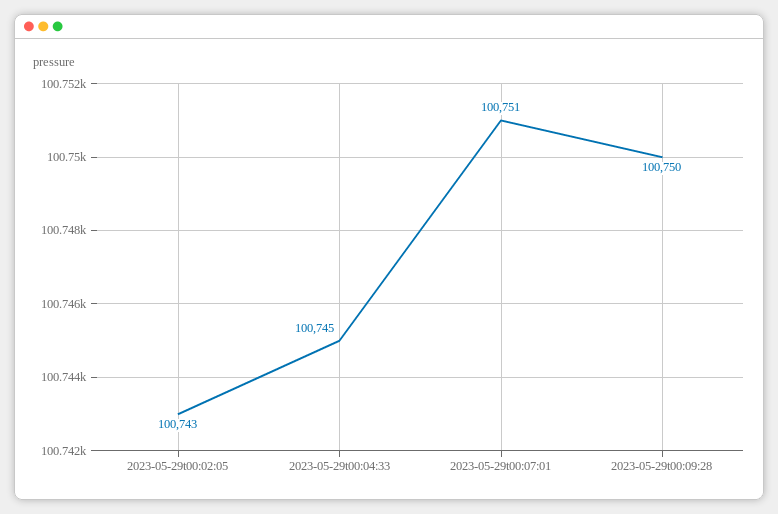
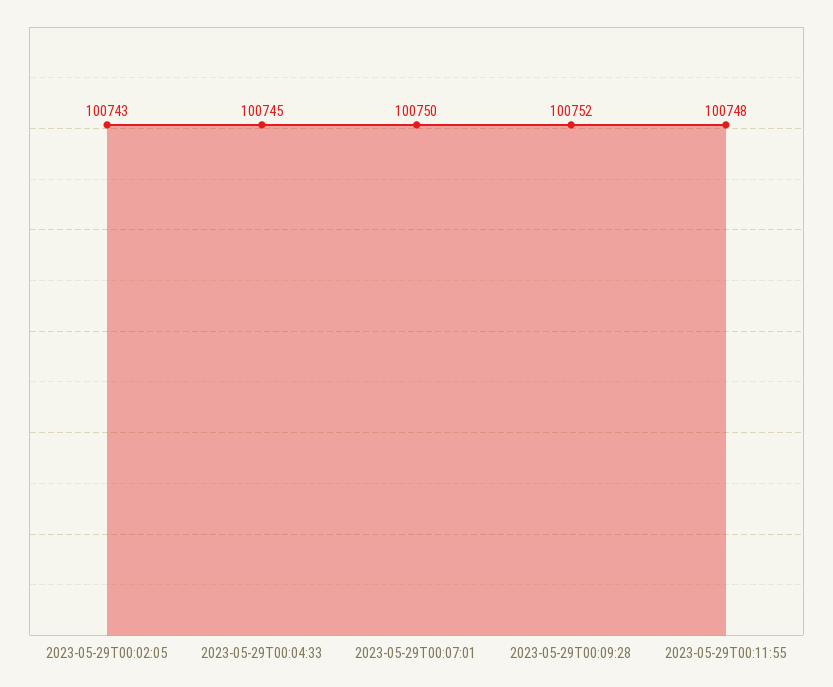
2023-05-29t00:07:01: 100751 -> 100750
2023-05-29t00:09:28: 100750 -> 100752
2023-05-29T00:11:55: none -> 100748

